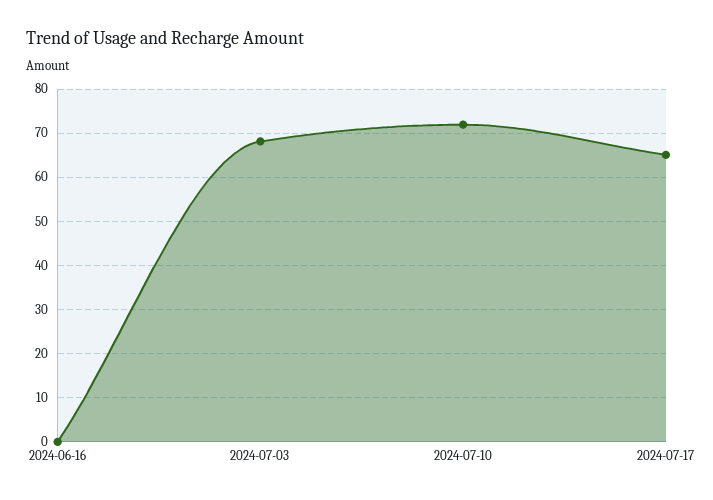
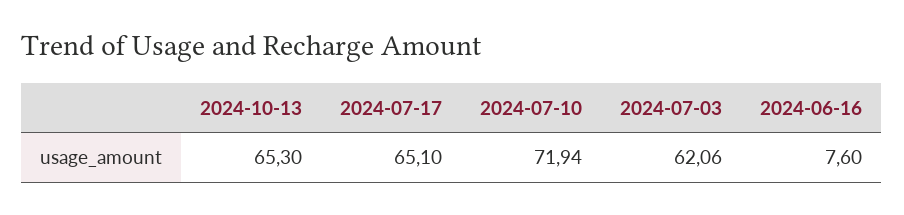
2024-06-16: 0 -> 7.6
2024-07-03: 68 -> 62.06
2024-10-13: none -> 65.3

